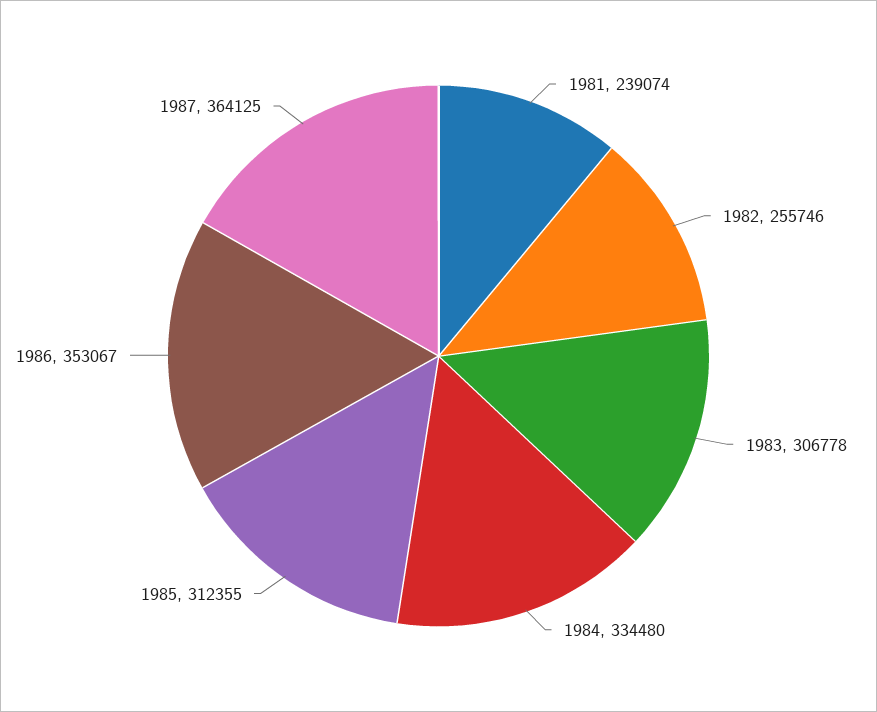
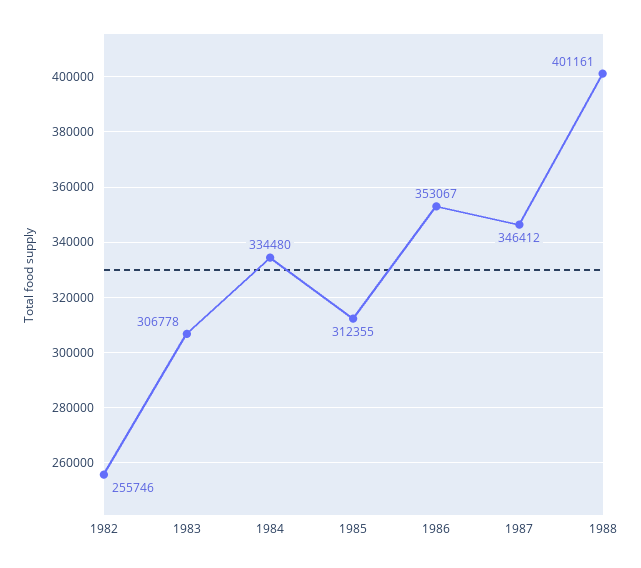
1981: 239074 -> none
1987: 364125 -> 346412
1988: none -> 401161

